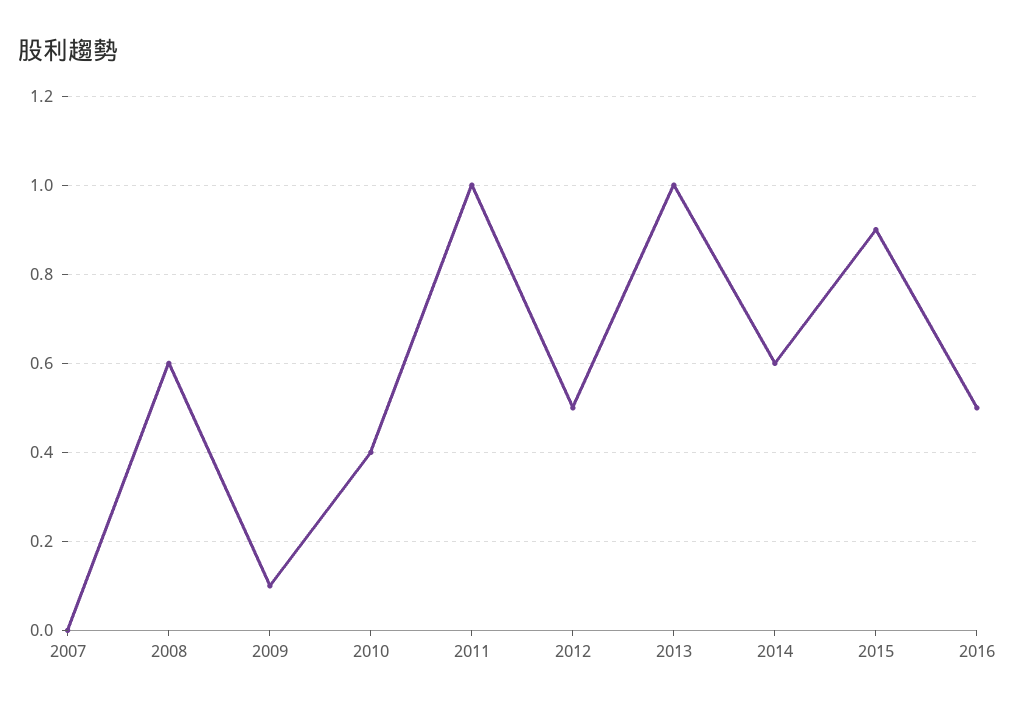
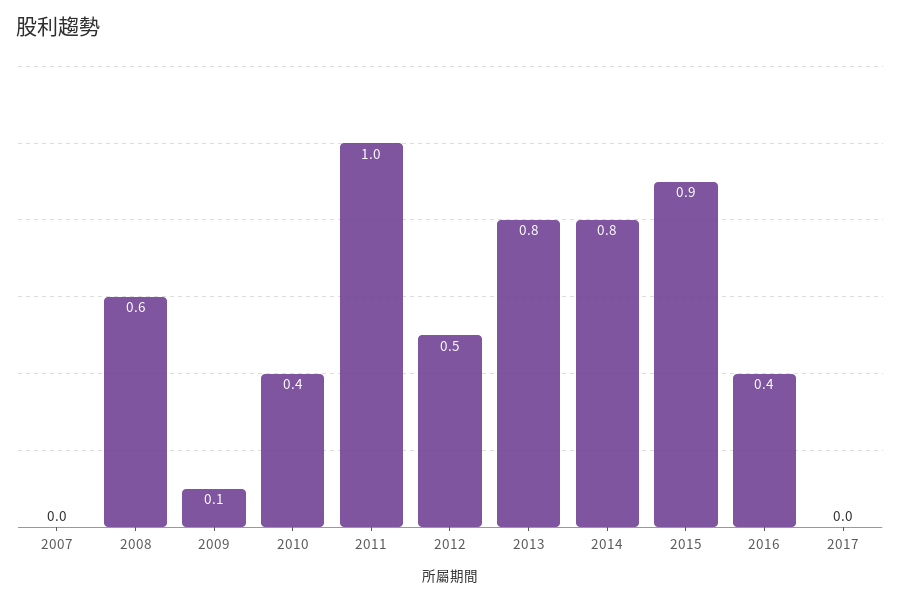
2013: 1 -> 0.8
2014: 0.6 -> 0.8
2016: 0.5 -> 0.4
2017: none -> 0

